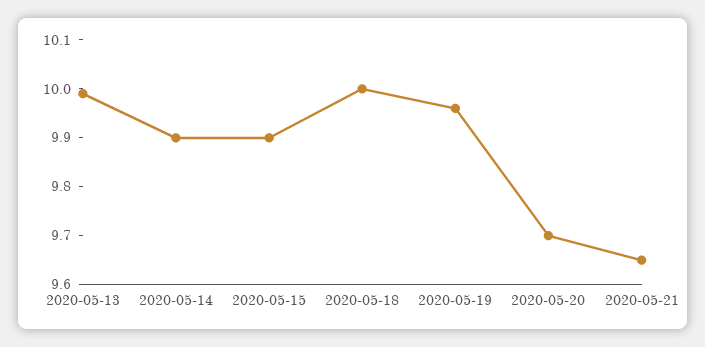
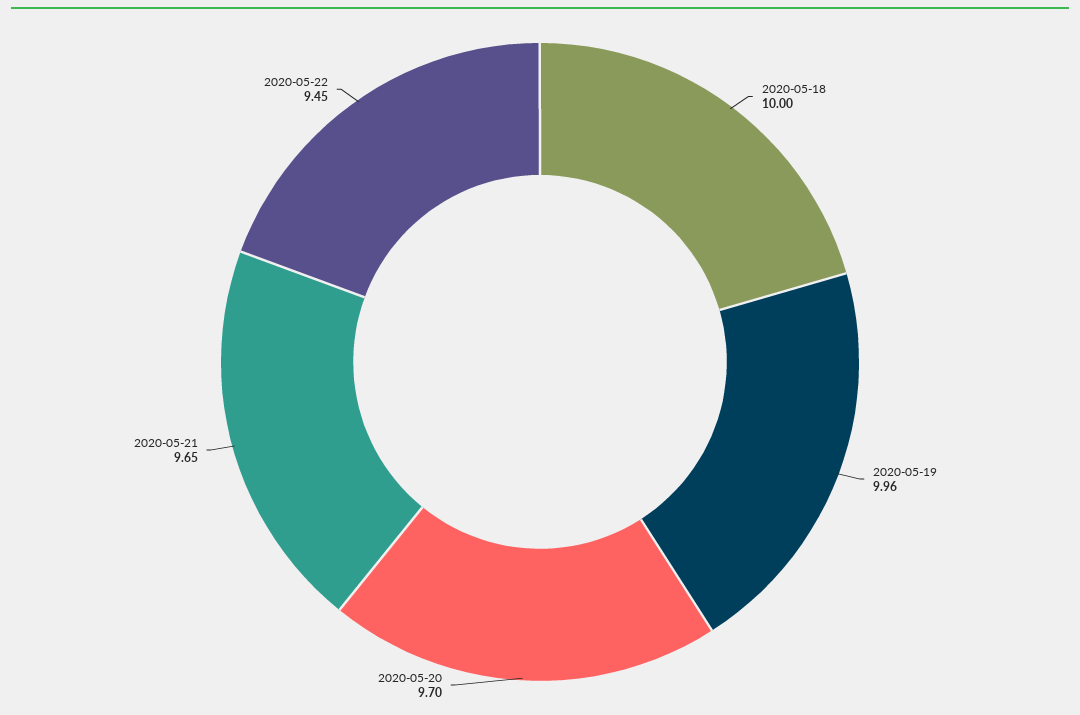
2020-05-13: 10 -> none
2020-05-14: 9.9 -> none
2020-05-15: 9.9 -> none
2020-05-22: none -> 9.45

